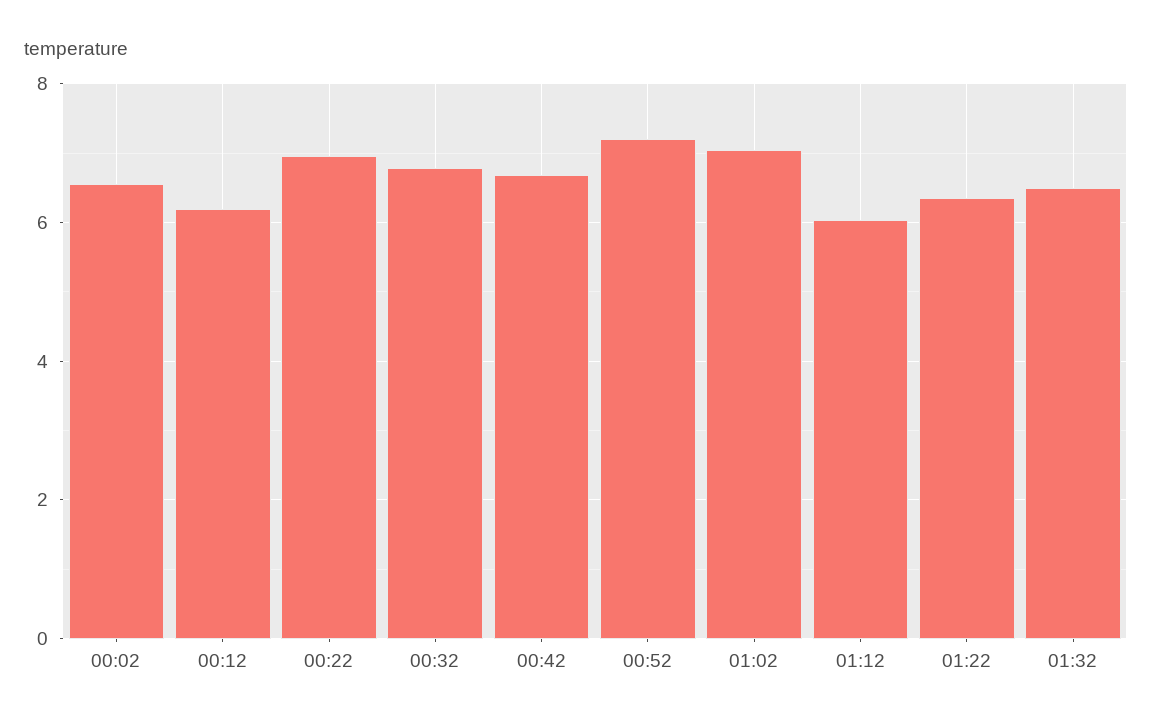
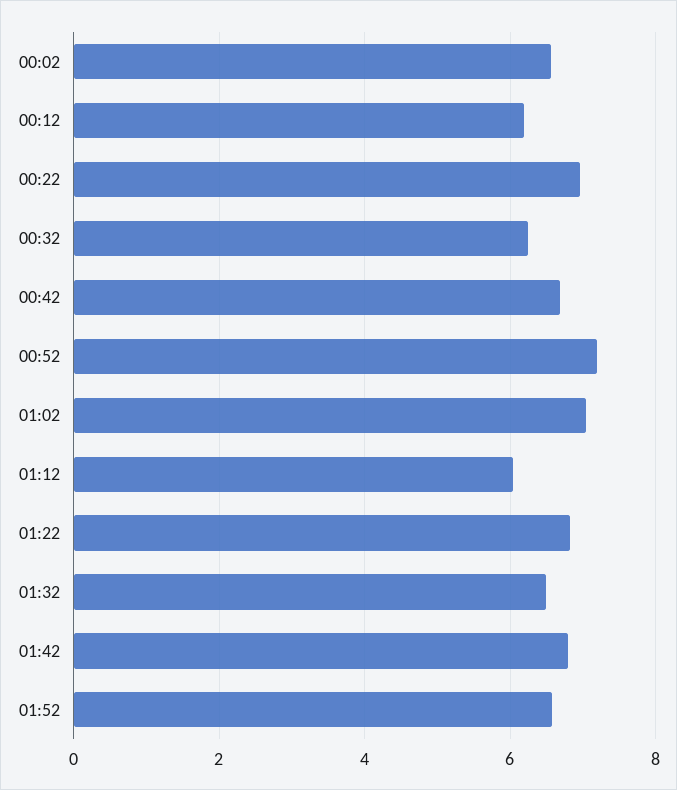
00:32: 6.8 -> 6.2
01:22: 6.4 -> 6.8
01:42: none -> 6.8
01:52: none -> 6.6

